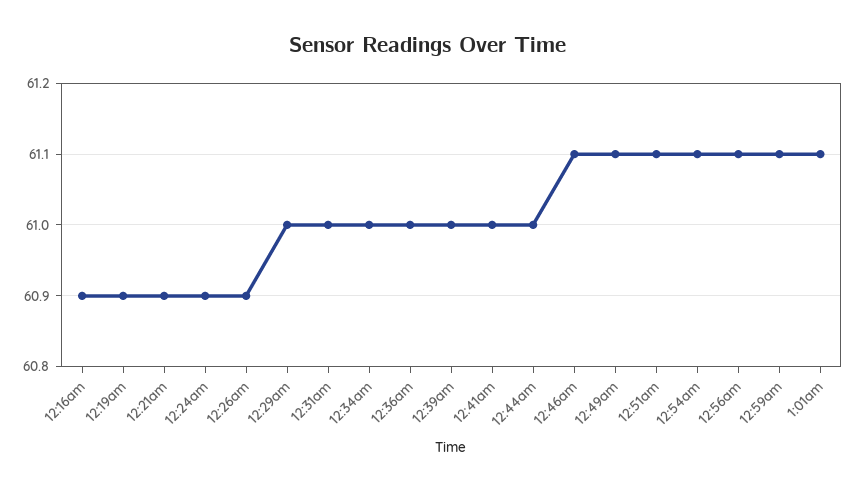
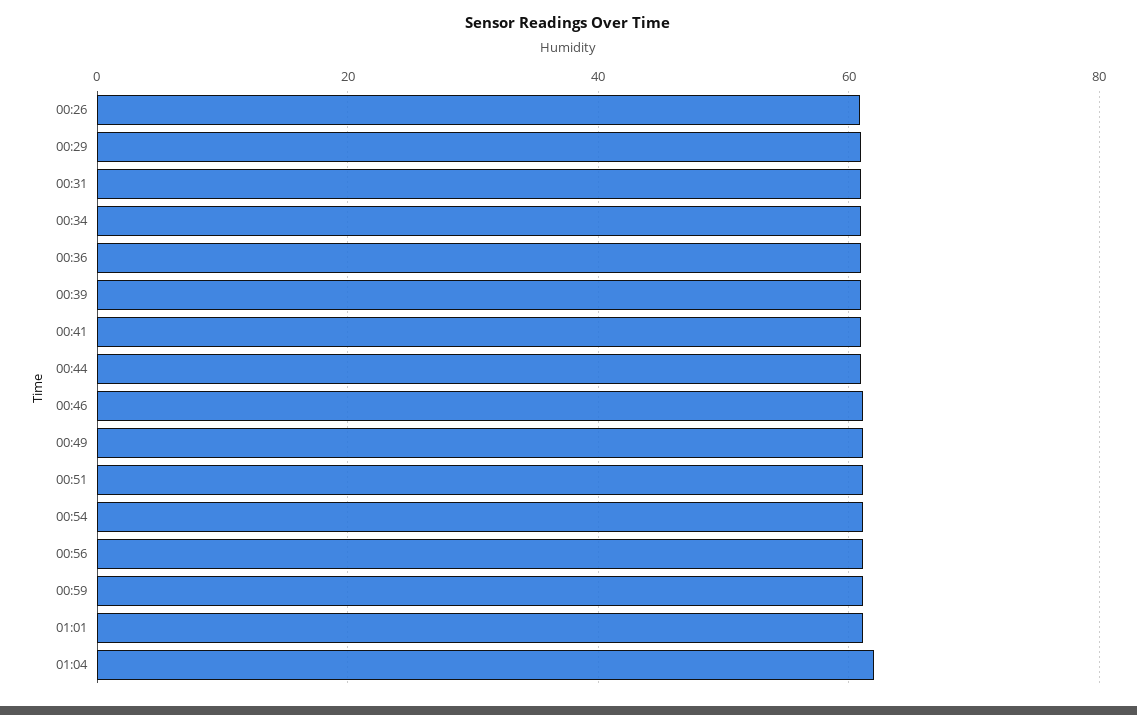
12:16am: 60.9 -> none
12:19am: 60.9 -> none
12:21am: 60.9 -> none
12:24am: 60.9 -> none
01:04: none -> 62

